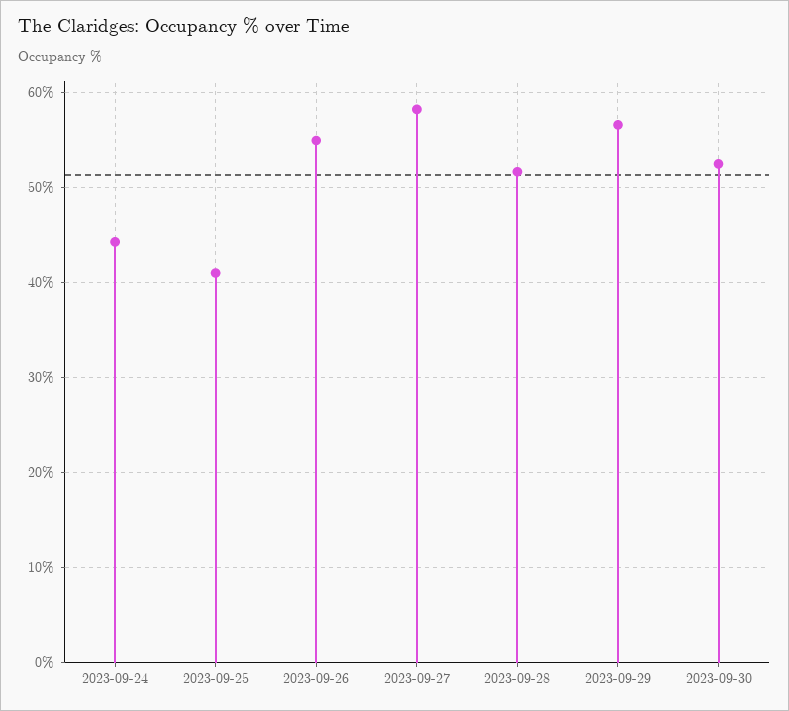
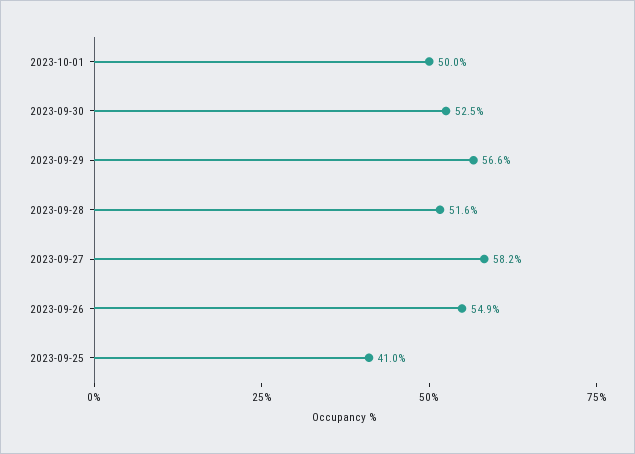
2023-09-24: 44 -> none
2023-10-01: none -> 50

